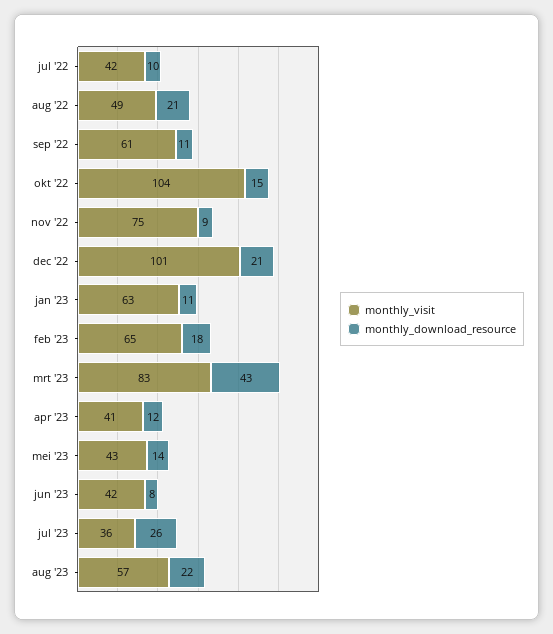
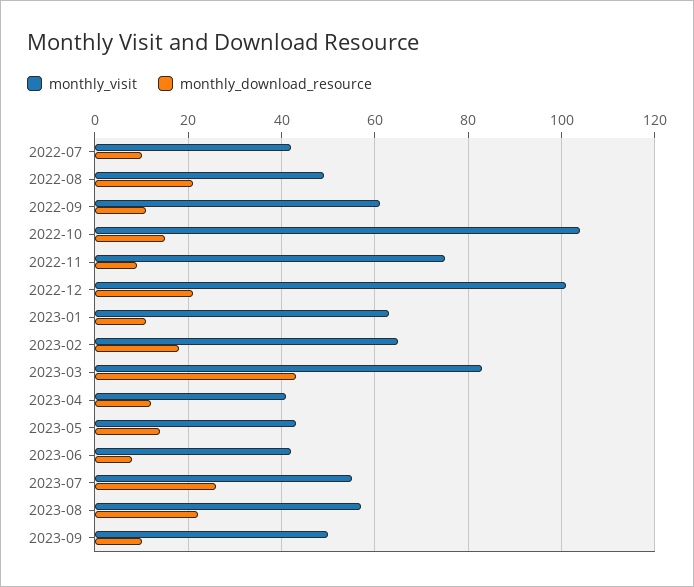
monthly_visit, jul '23: 36 -> 55
monthly_visit, 2023-09: none -> 50
monthly_download_resource, 2023-09: none -> 10

